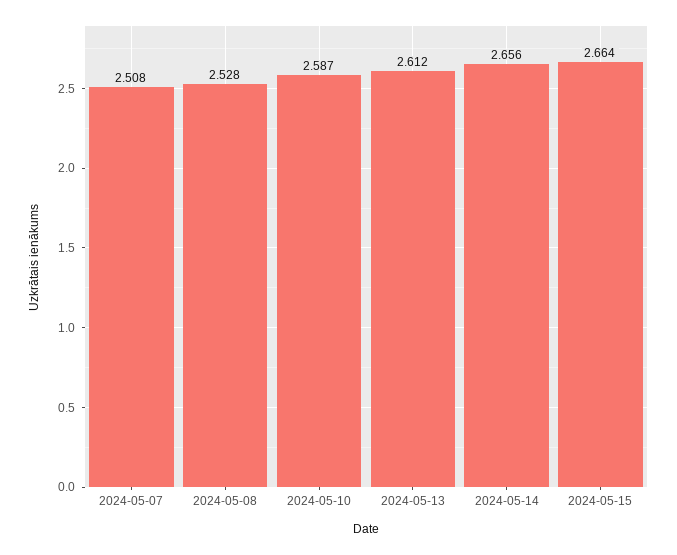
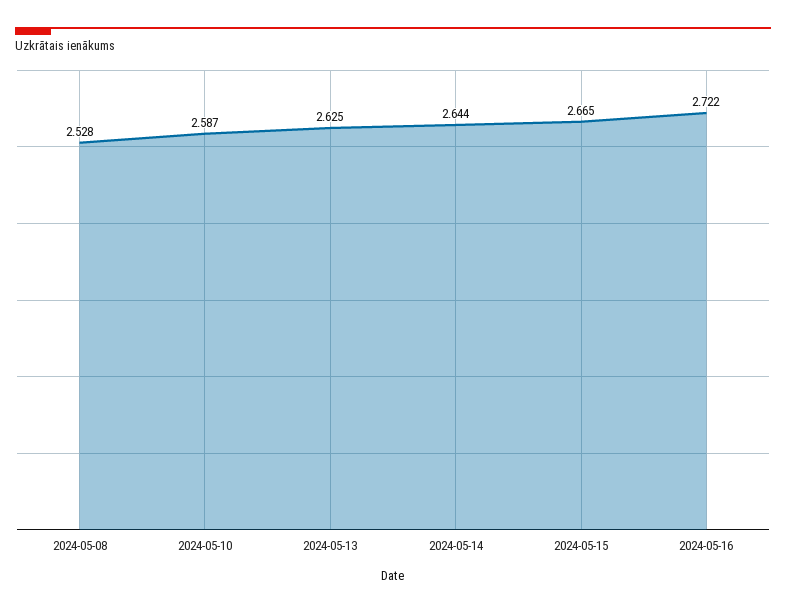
2024-05-07: 2.508 -> none
2024-05-13: 2.612 -> 2.625
2024-05-14: 2.656 -> 2.644
2024-05-15: 2.664 -> 2.665
2024-05-16: none -> 2.722

